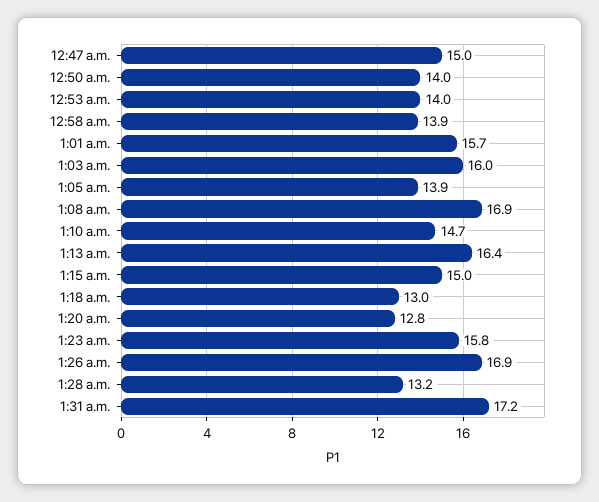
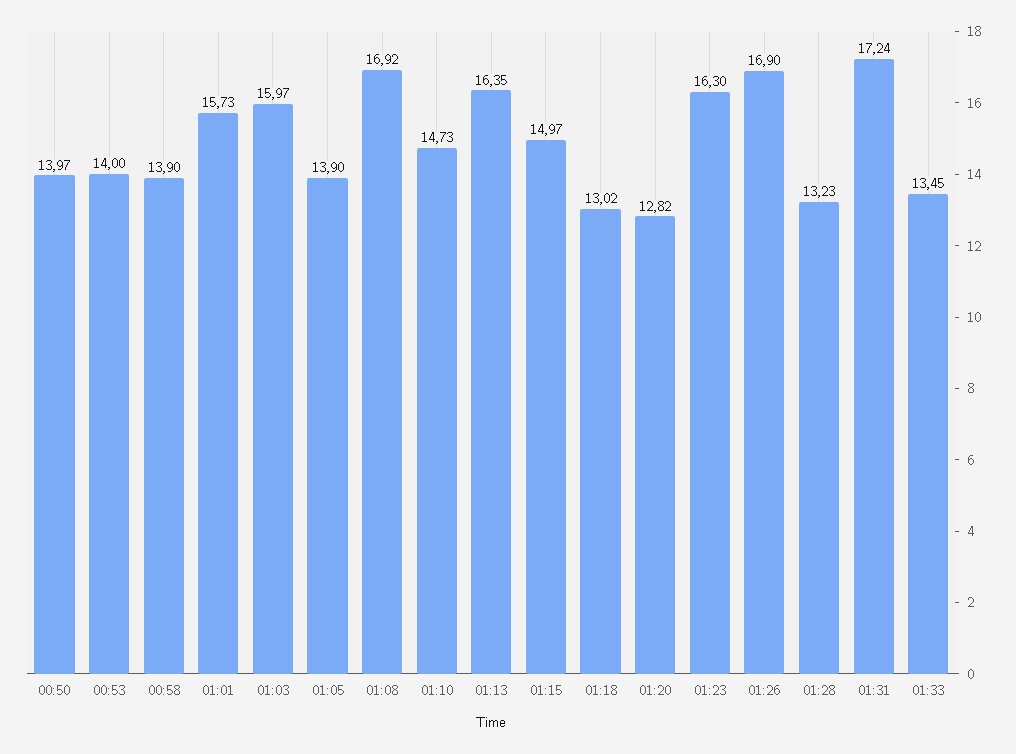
12:47 a.m.: 15 -> none
1:23 a.m.: 15.8 -> 16.3
01:33: none -> 13.45

